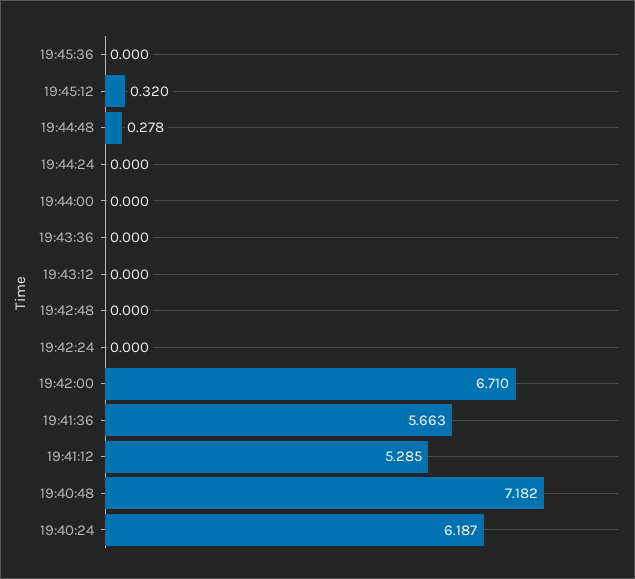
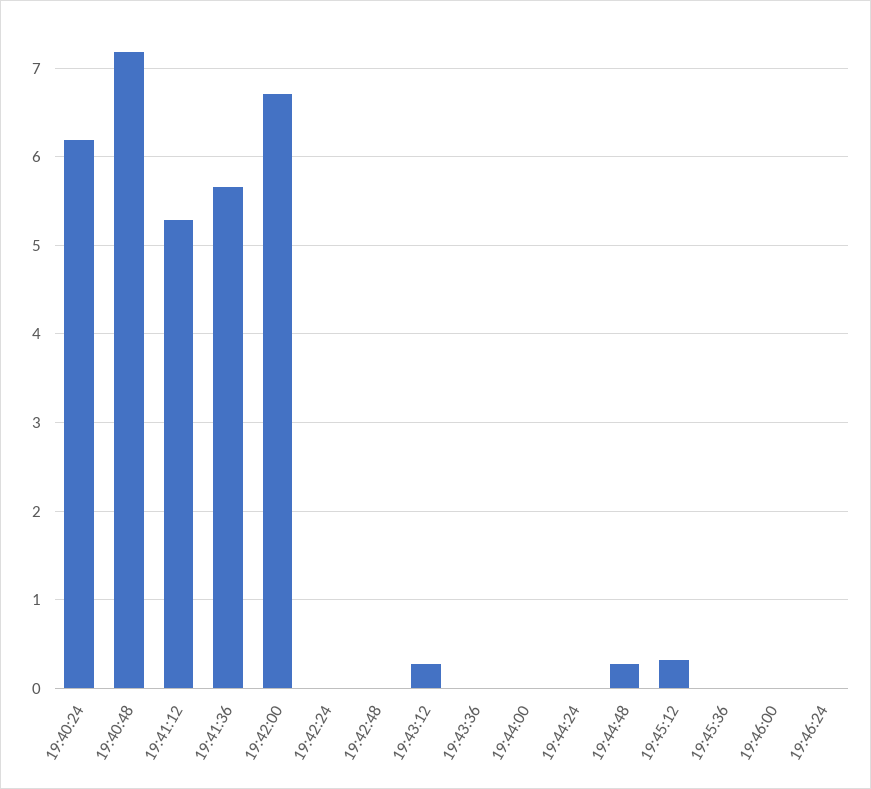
19:43:12: 0 -> 0.3
19:46:00: none -> 0
19:46:24: none -> 0

